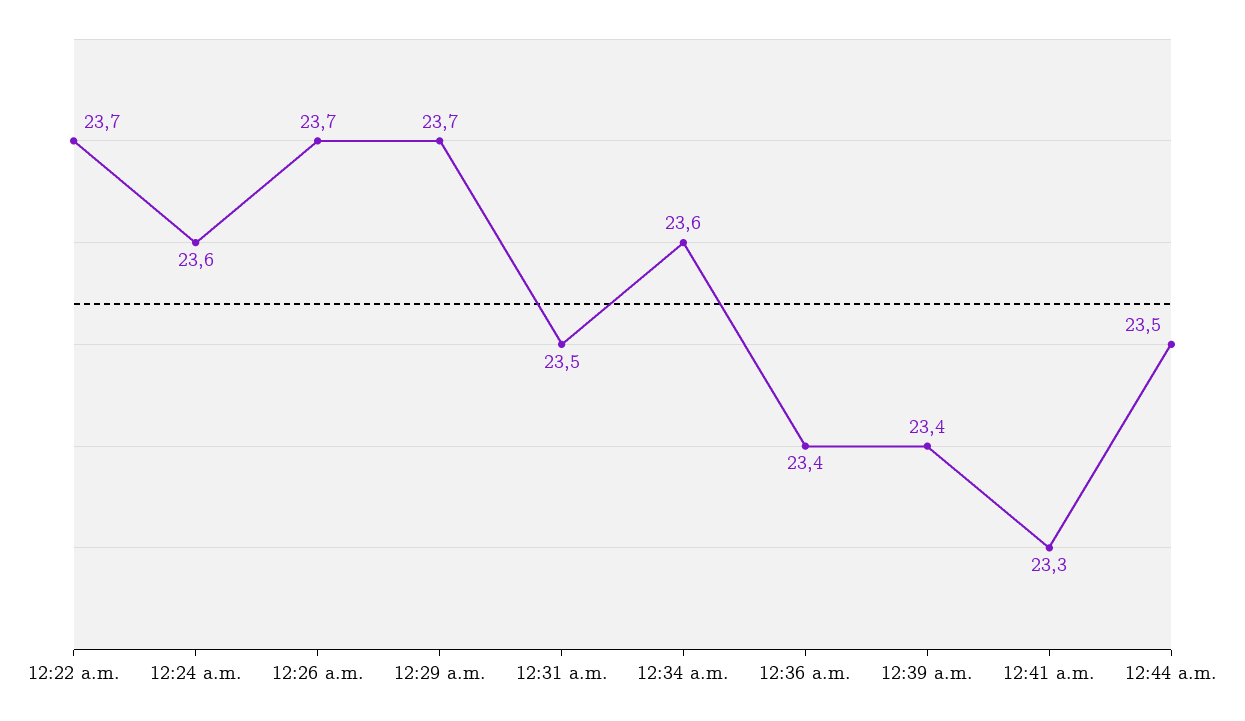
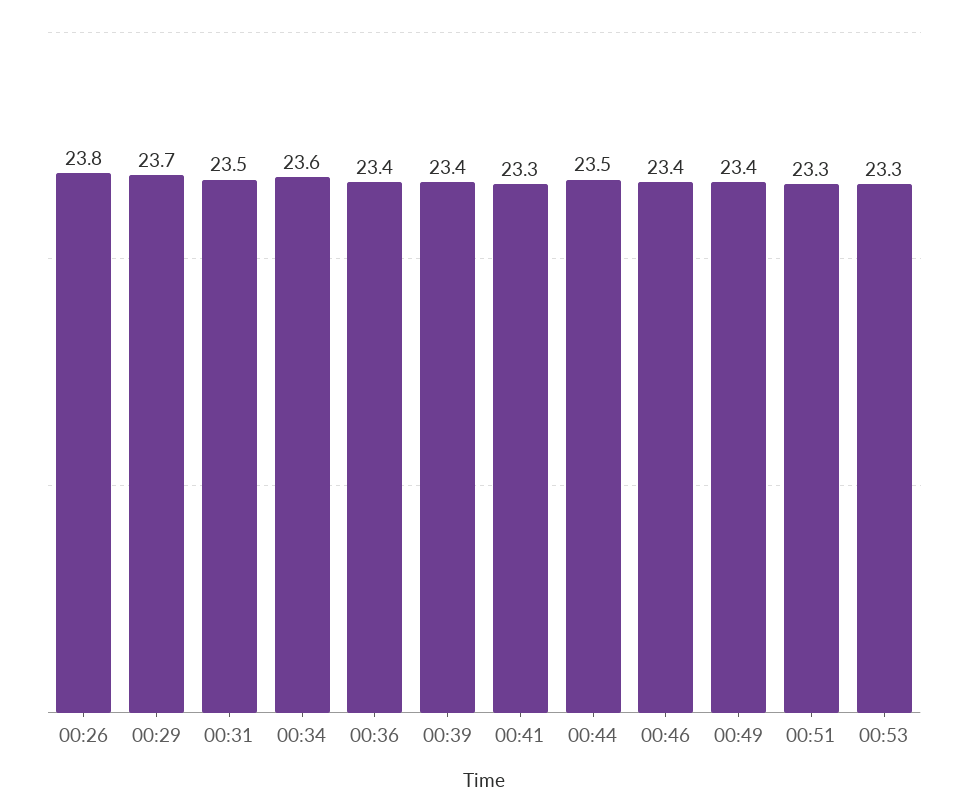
12:22 a.m.: 23.7 -> none
12:24 a.m.: 23.6 -> none
12:26 a.m.: 23.7 -> 23.8
00:46: none -> 23.4
00:49: none -> 23.4
00:51: none -> 23.3
00:53: none -> 23.3

